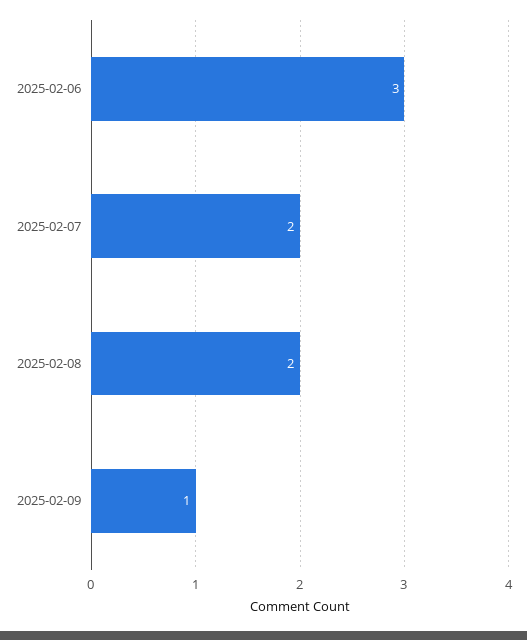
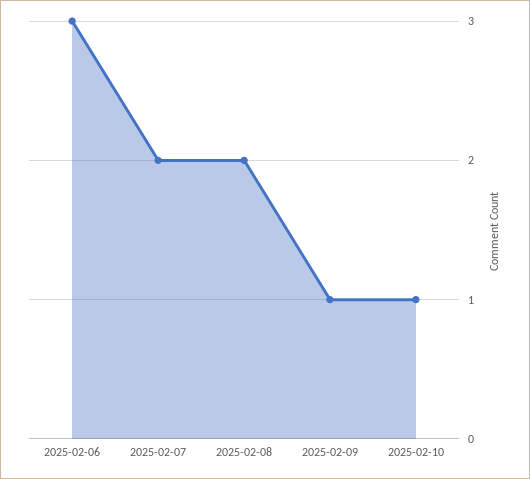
2025-02-10: none -> 1

